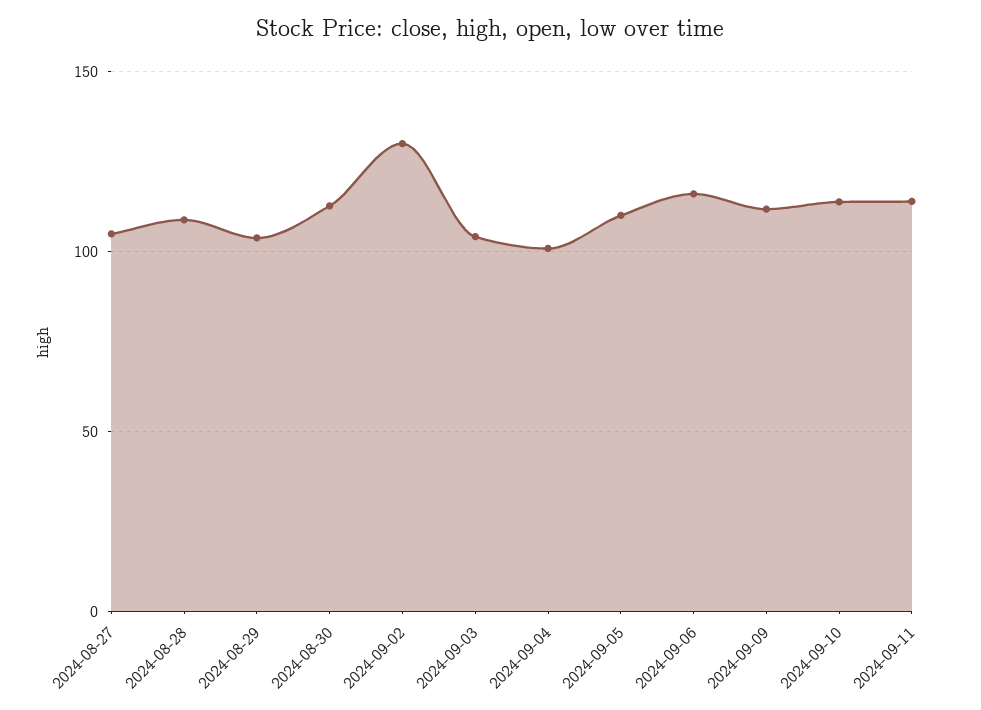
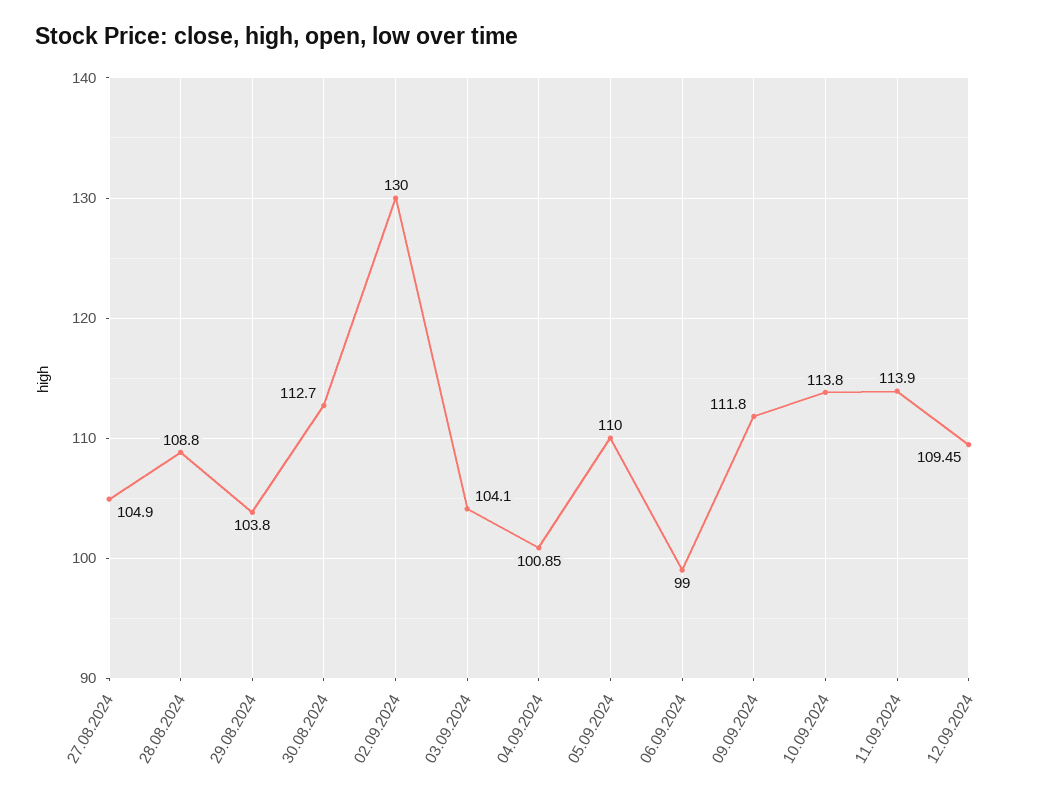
2024-09-06: 115 -> 99
12.09.2024: none -> 109.45

